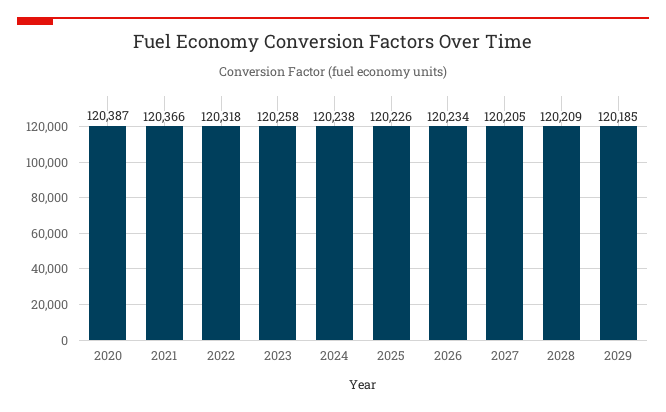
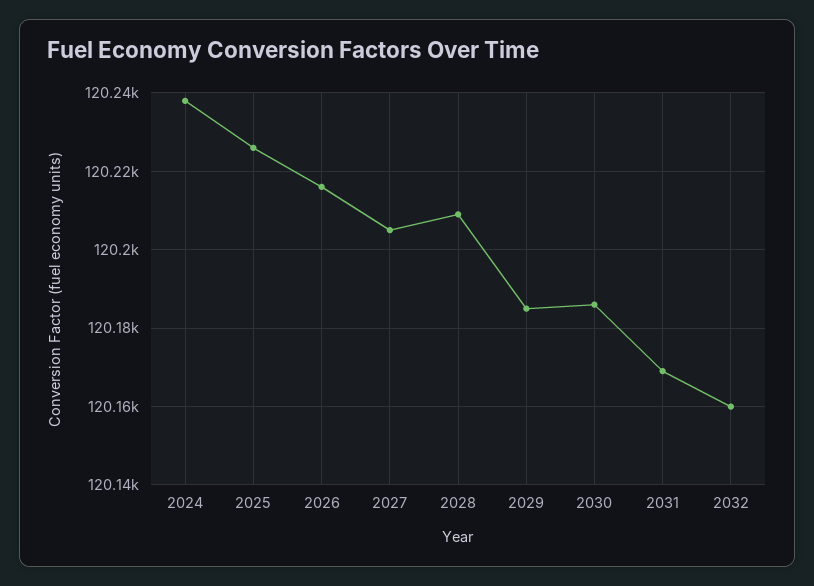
2020: 120387 -> none
2021: 120366 -> none
2022: 120318 -> none
2023: 120258 -> none
2026: 120234 -> 120215
2030: none -> 120185
2031: none -> 120170
2032: none -> 120160

